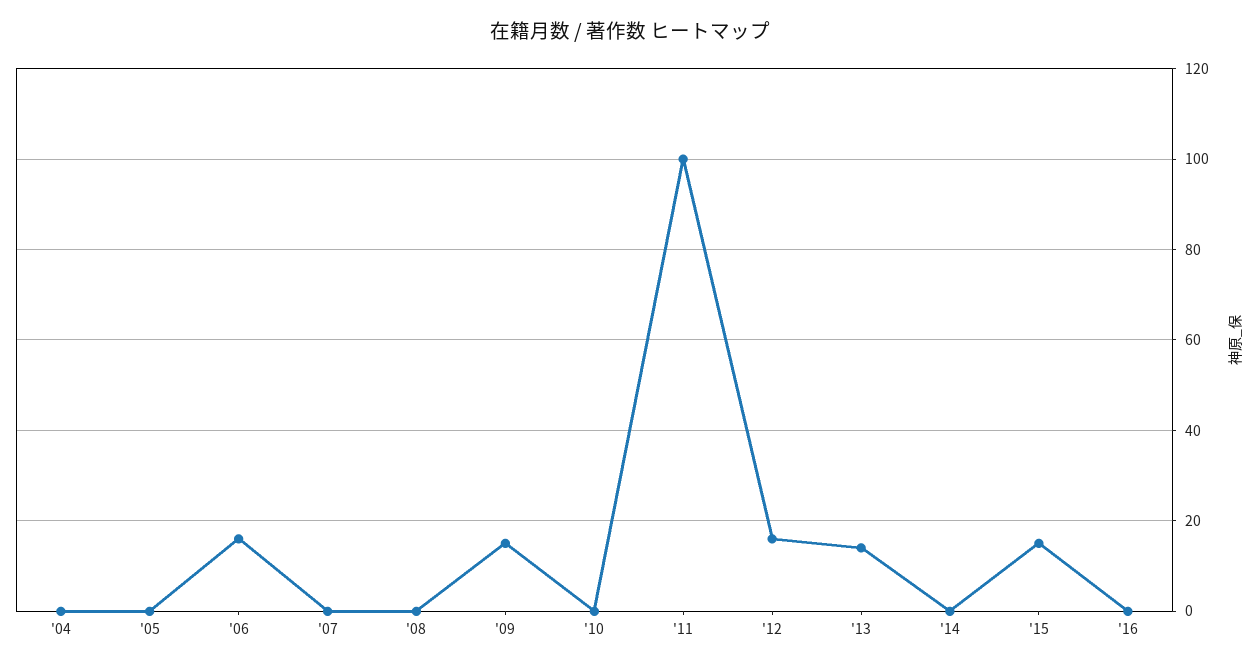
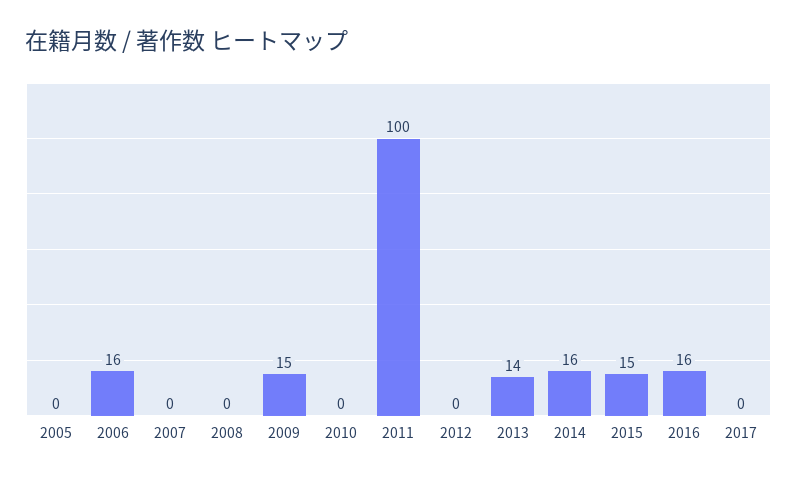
'04: 0 -> none
'12: 15 -> 0
'14: 0 -> 16
'16: 0 -> 16
2017: none -> 0

